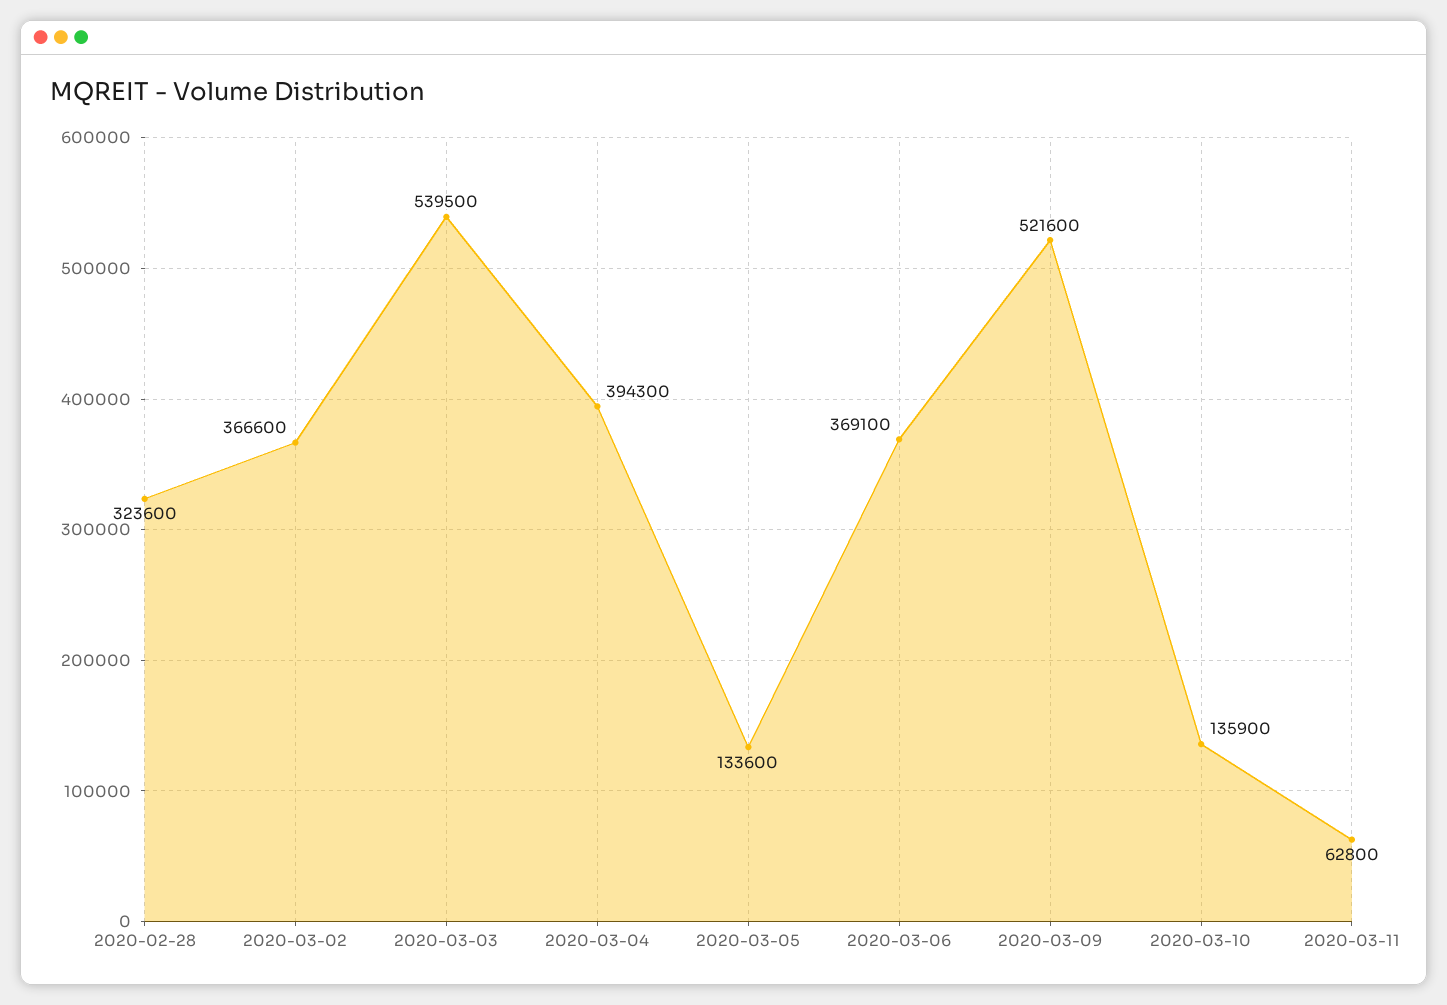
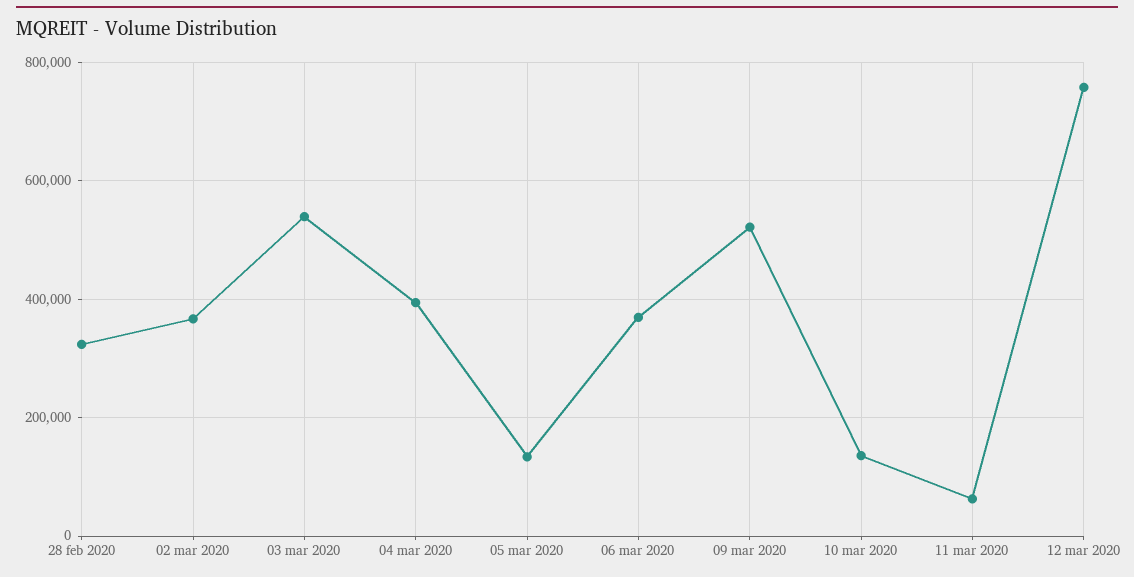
12 mar 2020: none -> 760000

